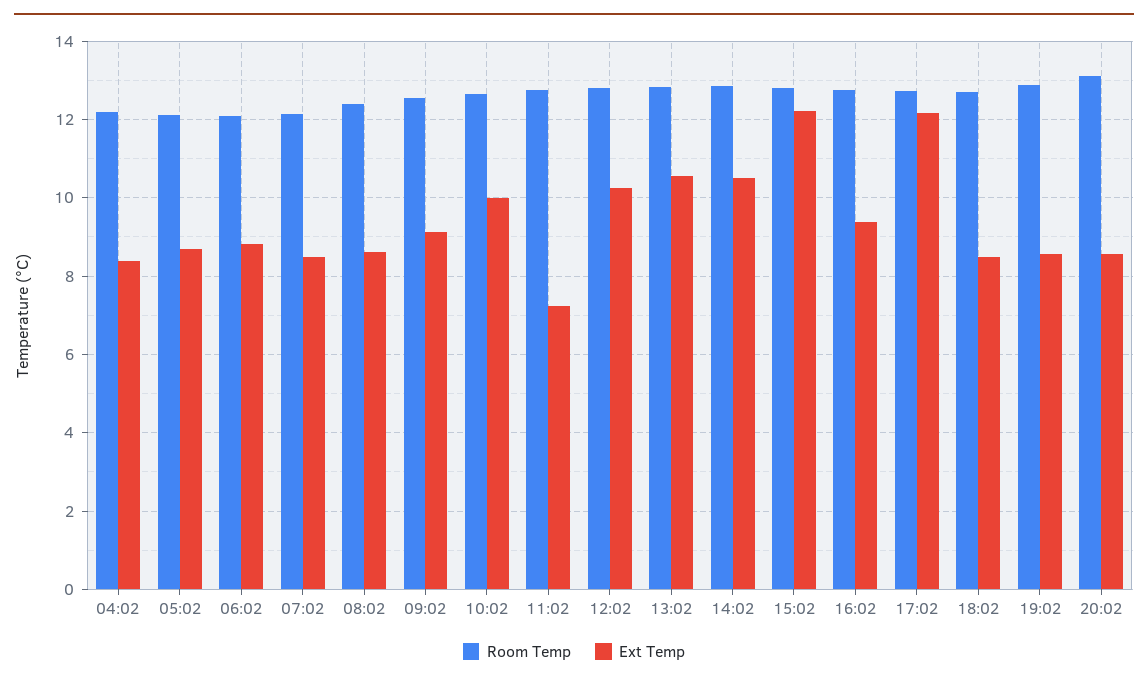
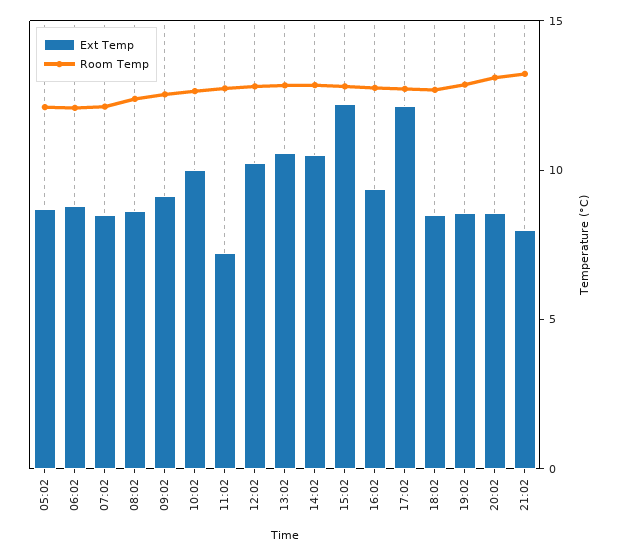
Room Temp, 04:02: 12.2 -> none
Ext Temp, 04:02: 8.4 -> none
Ext Temp, 21:02: none -> 8
Room Temp, 21:02: none -> 13

